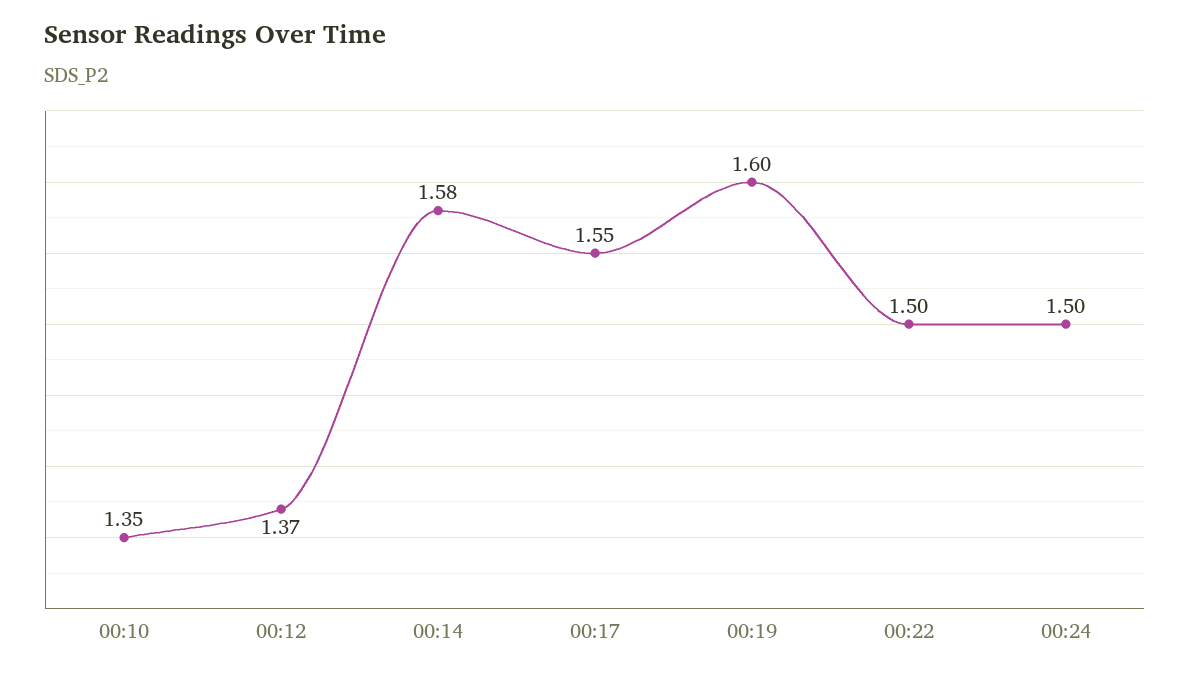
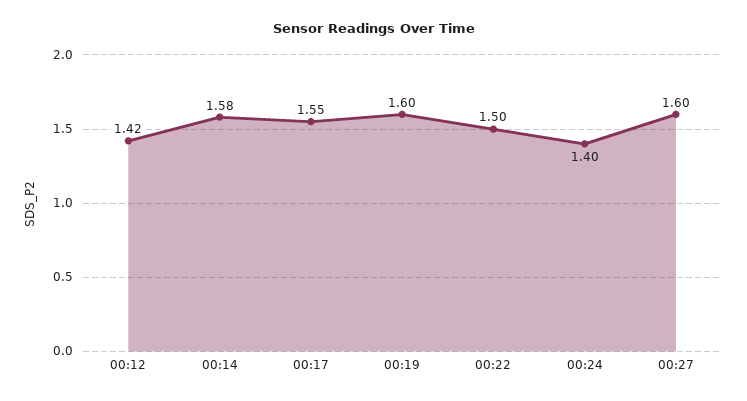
00:10: 1.35 -> none
00:12: 1.37 -> 1.42
00:24: 1.5 -> 1.4
00:27: none -> 1.6

